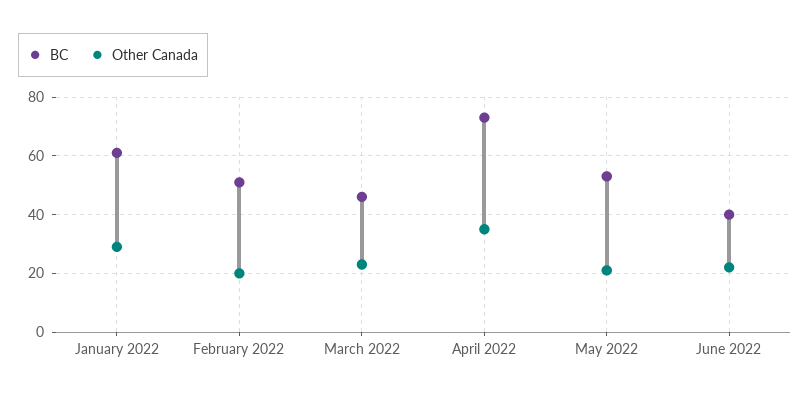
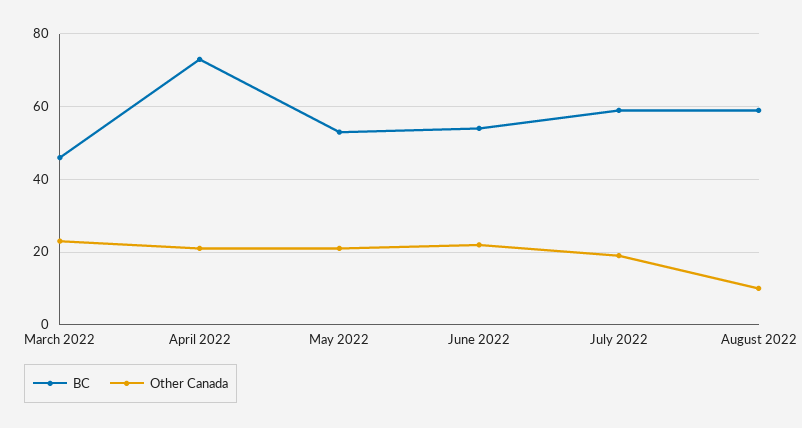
BC, January 2022: 60 -> none
Other Canada, January 2022: 30 -> none
BC, February 2022: 50 -> none
Other Canada, February 2022: 20 -> none
Other Canada, April 2022: 35 -> 20
BC, June 2022: 40 -> 55
BC, July 2022: none -> 60
Other Canada, July 2022: none -> 20
BC, August 2022: none -> 60
Other Canada, August 2022: none -> 10

